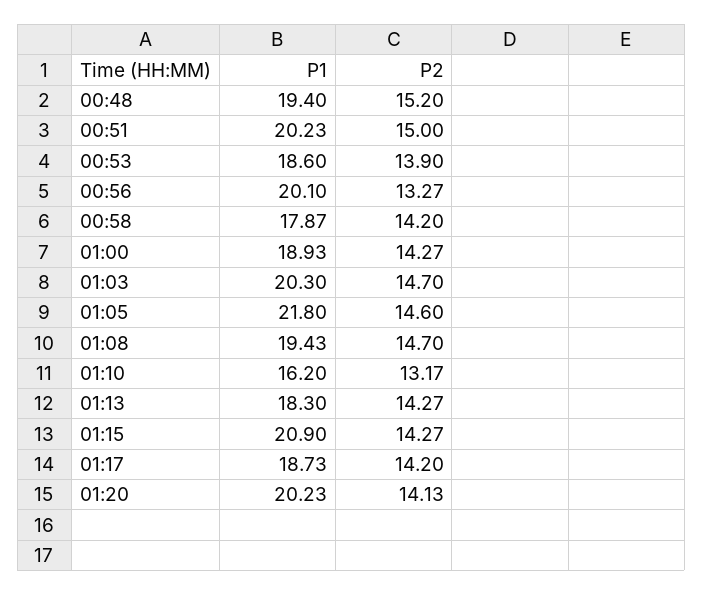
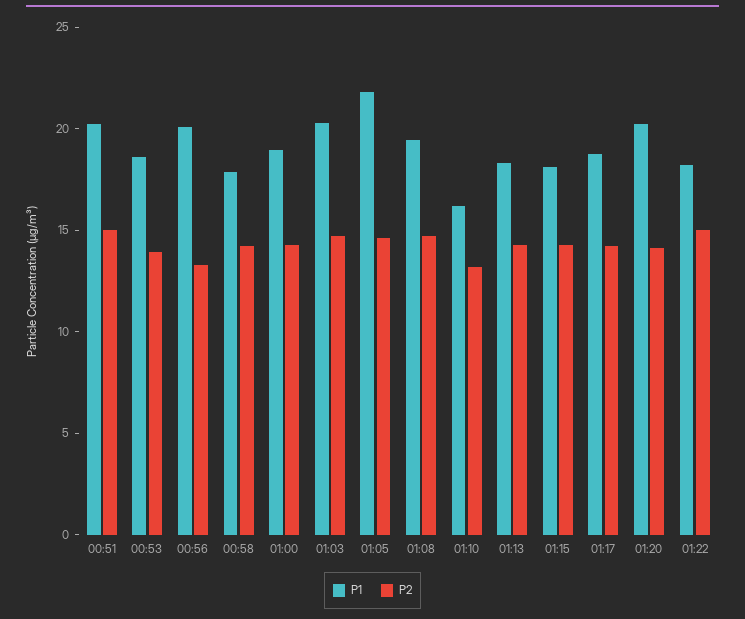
P1, 00:48: 19.4 -> none
P2, 00:48: 15.2 -> none
P1, 01:15: 20.9 -> 18
P1, 01:22: none -> 18
P2, 01:22: none -> 15

